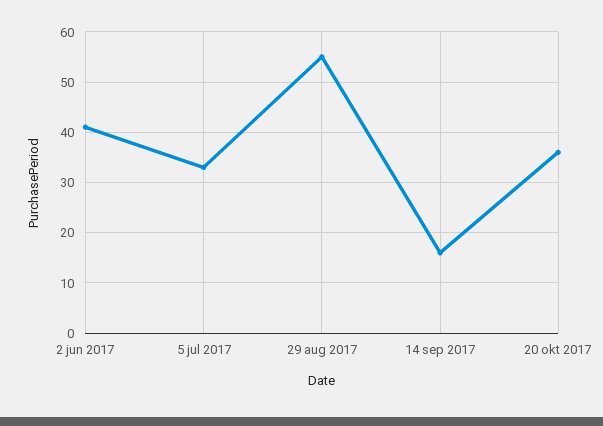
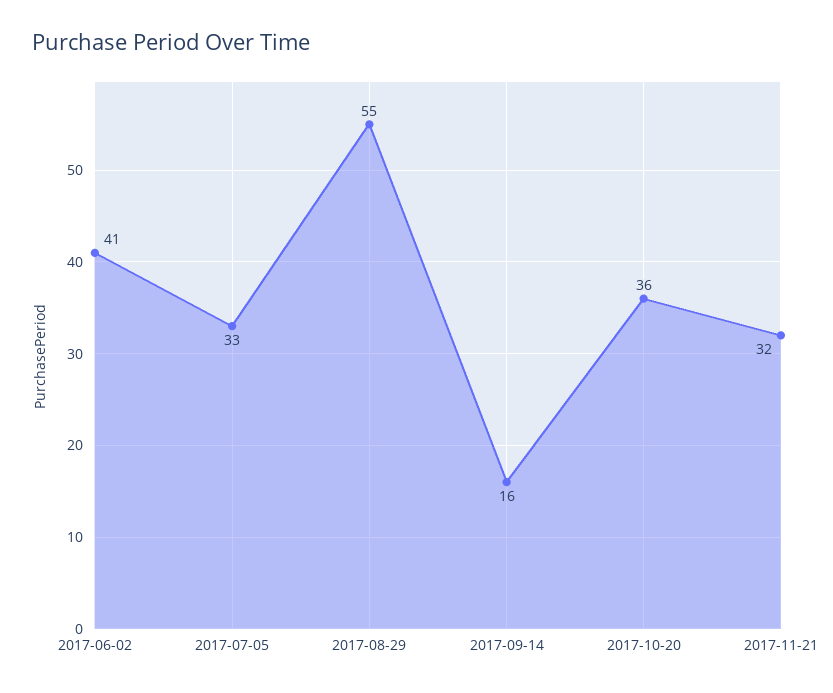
2017-11-21: none -> 32

